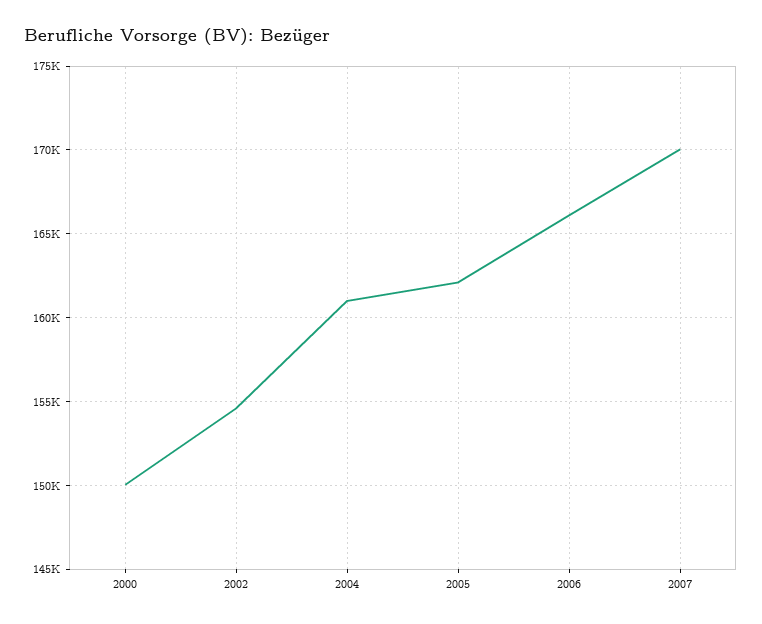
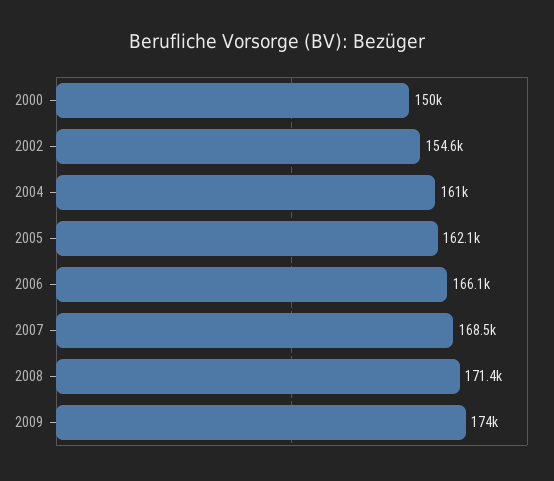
2007: 170000 -> 168500
2008: none -> 171400
2009: none -> 174000

